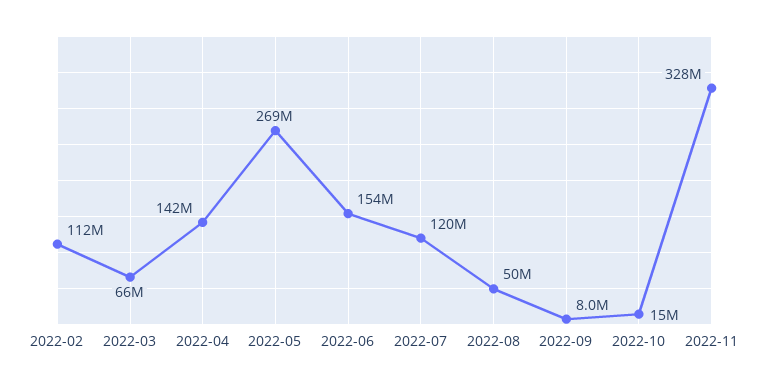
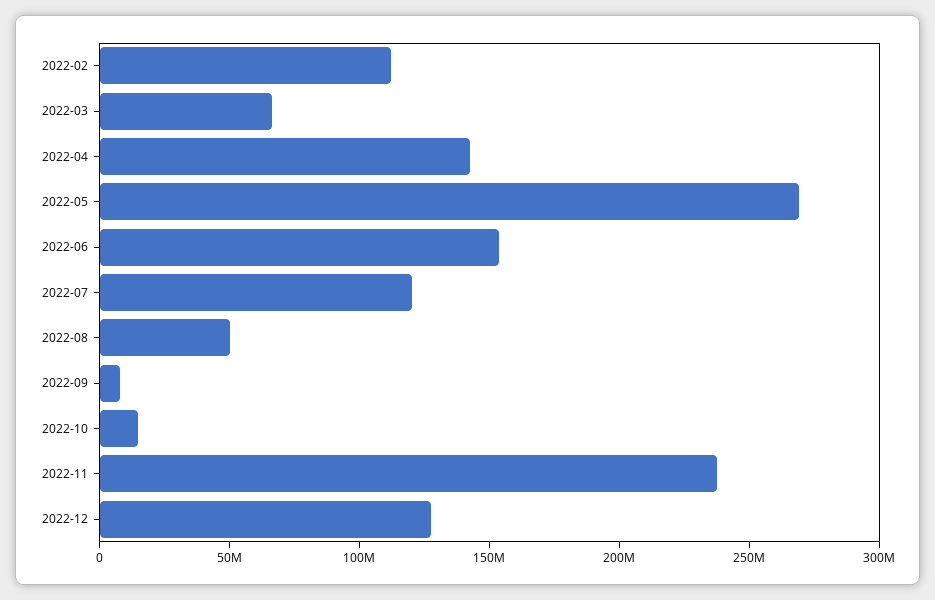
2022-11: 328000000 -> 240000000
2022-12: none -> 130000000

